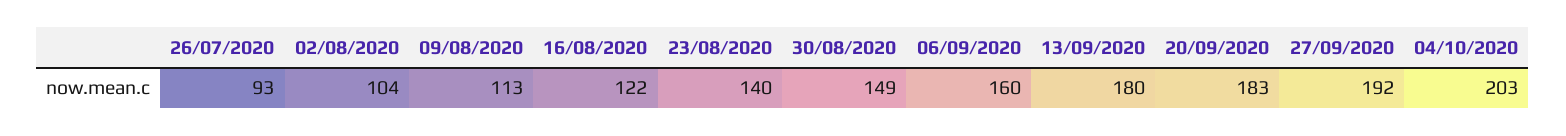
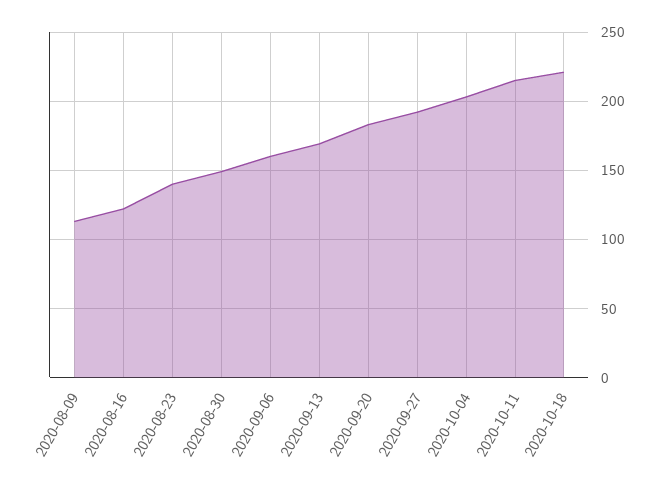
26/07/2020: 93 -> none
02/08/2020: 104 -> none
13/09/2020: 180 -> 170
2020-10-11: none -> 215
2020-10-18: none -> 220

